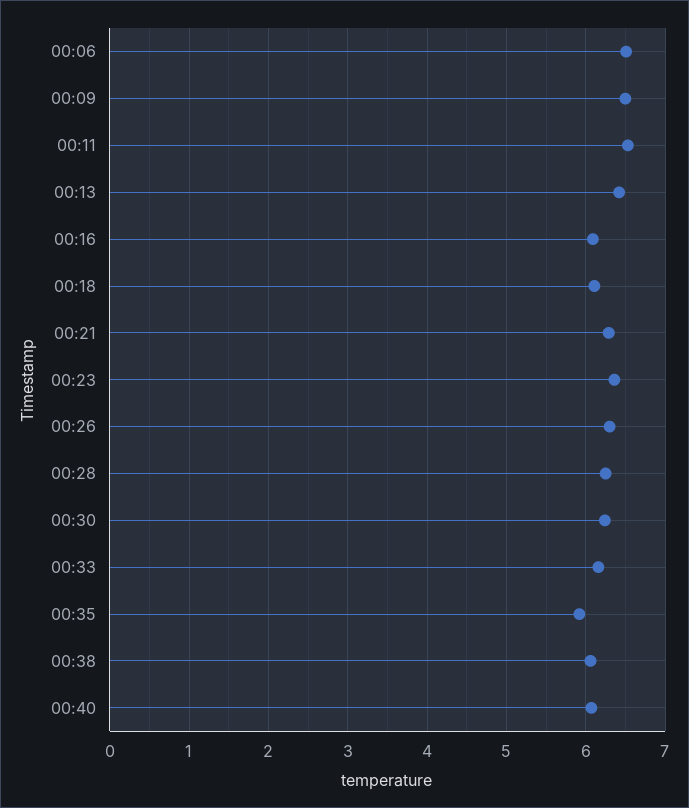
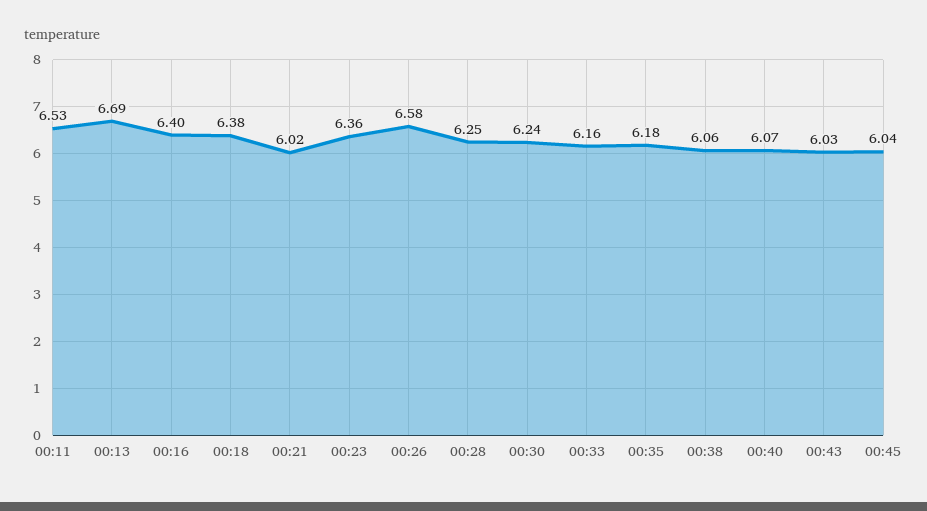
00:06: 6.5 -> none
00:09: 6.5 -> none
00:13: 6.4 -> 6.69
00:16: 6.1 -> 6.4
00:18: 6.1 -> 6.38
00:21: 6.3 -> 6.02
00:26: 6.3 -> 6.58
00:35: 5.9 -> 6.18
00:43: none -> 6.03
00:45: none -> 6.04

